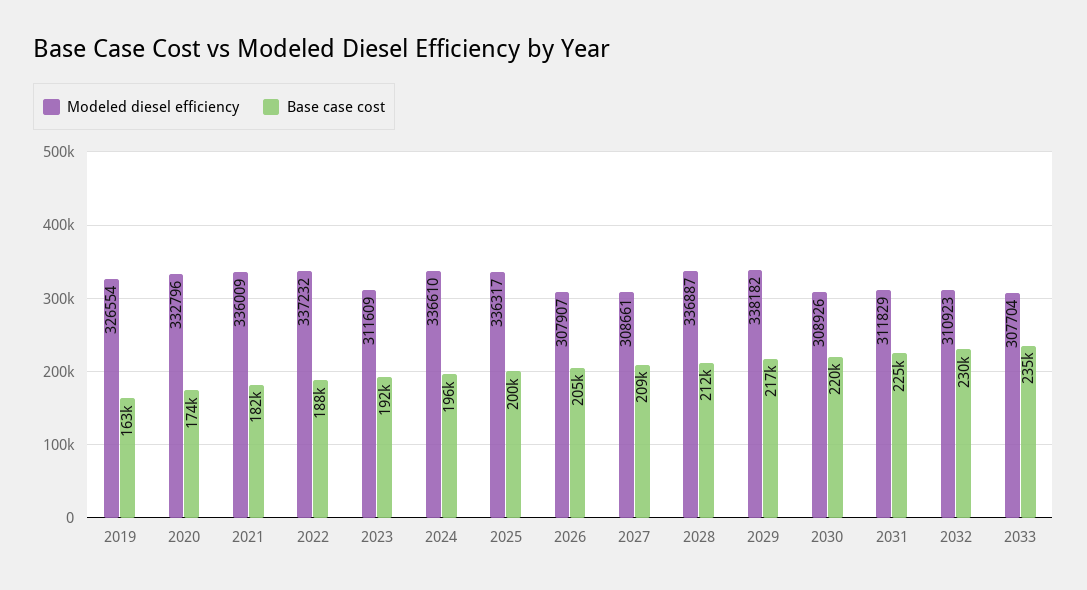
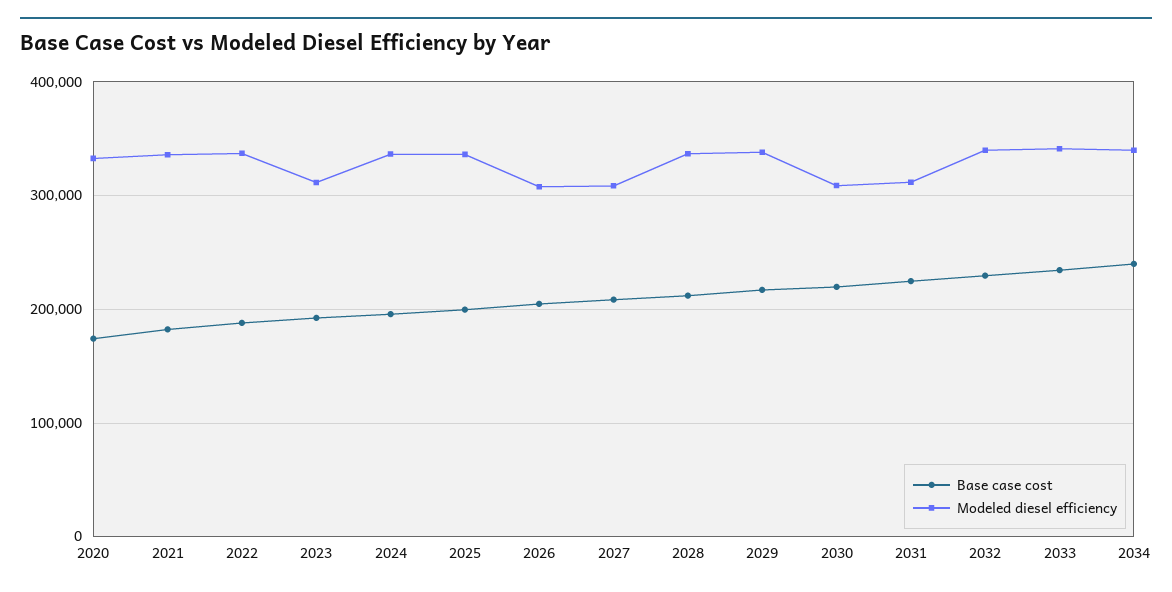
Modeled diesel efficiency, 2019: 326554 -> none
Base case cost, 2019: 163000 -> none
Modeled diesel efficiency, 2032: 310923 -> 340000
Modeled diesel efficiency, 2033: 307704 -> 340000
Base case cost, 2034: none -> 240000
Modeled diesel efficiency, 2034: none -> 340000

